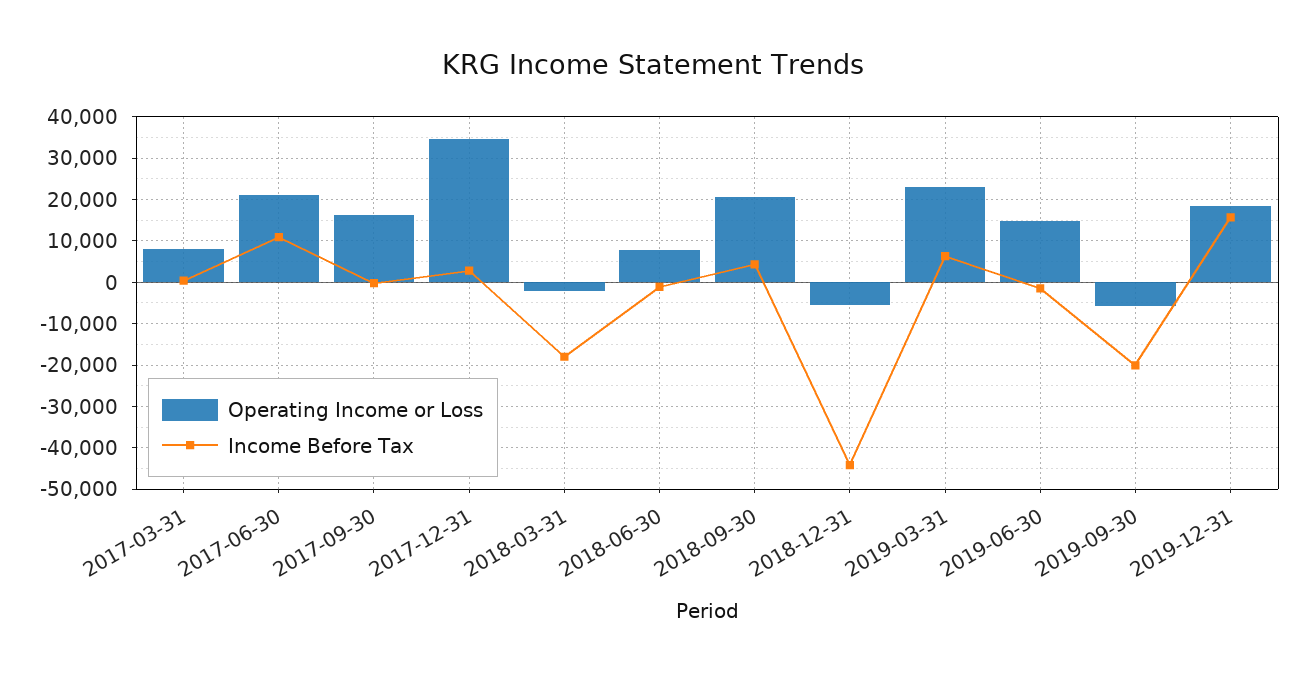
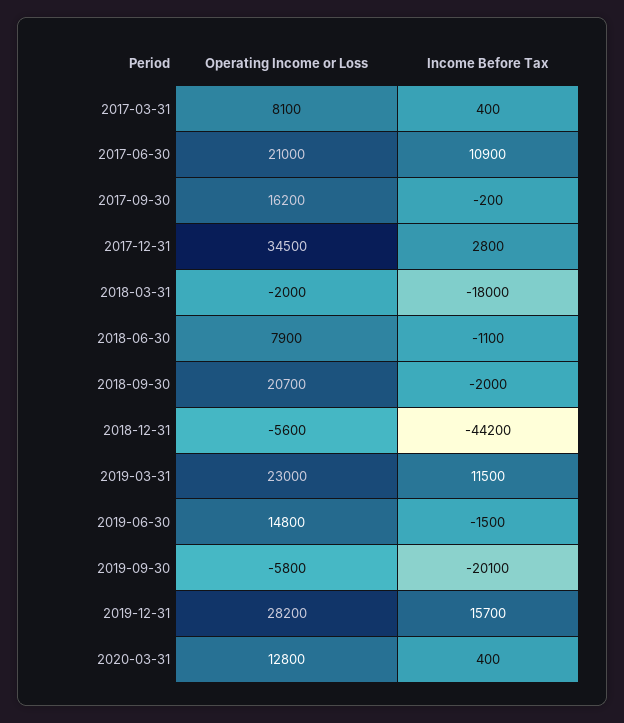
Income Before Tax, 2018-09-30: 4000 -> -2000
Income Before Tax, 2019-03-31: 6000 -> 11500
Operating Income or Loss, 2019-12-31: 18000 -> 28200
Operating Income or Loss, 2020-03-31: none -> 12800
Income Before Tax, 2020-03-31: none -> 400

